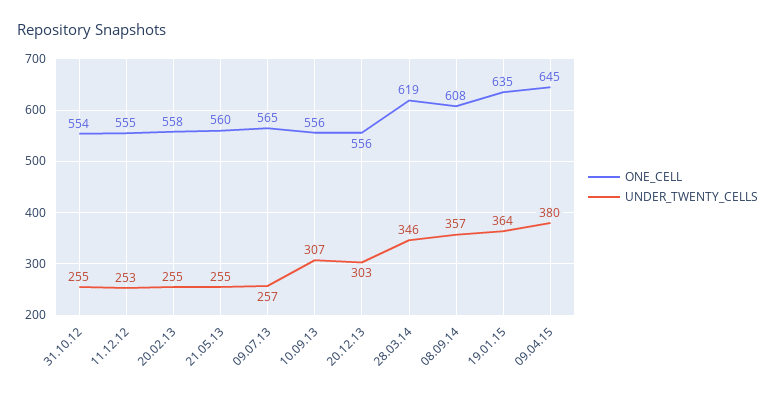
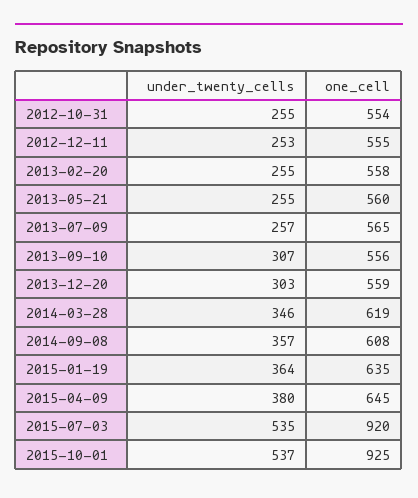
ONE_CELL, 20.12.13: 556 -> 559
UNDER_TWENTY_CELLS, 2015-07-03: none -> 535
ONE_CELL, 2015-07-03: none -> 920
UNDER_TWENTY_CELLS, 2015-10-01: none -> 537
ONE_CELL, 2015-10-01: none -> 925

